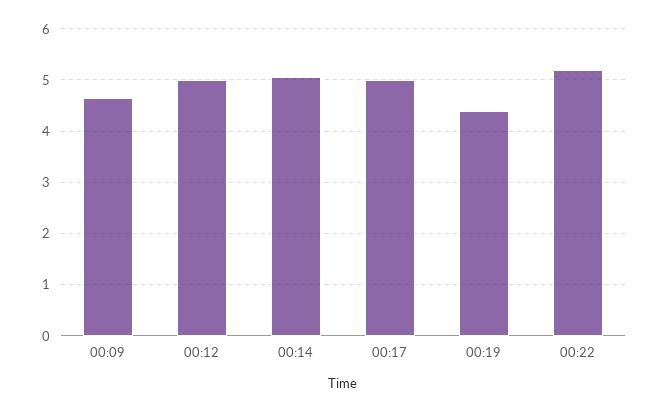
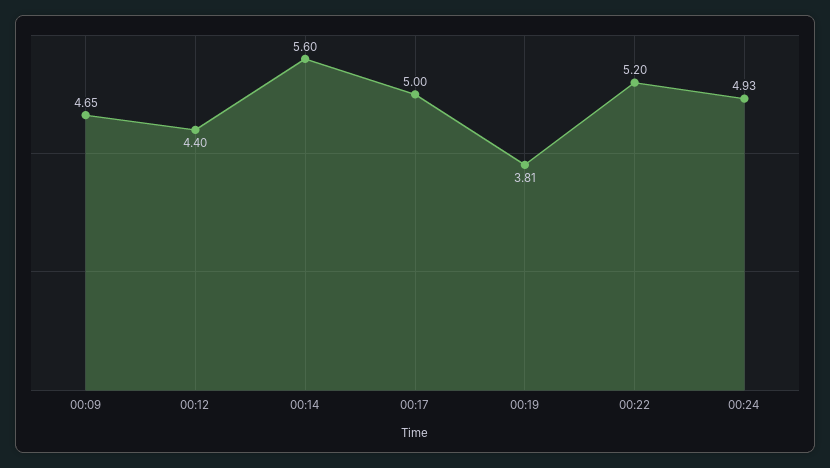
00:12: 5 -> 4.4
00:14: 5 -> 5.6
00:19: 4.4 -> 3.81
00:24: none -> 4.93

